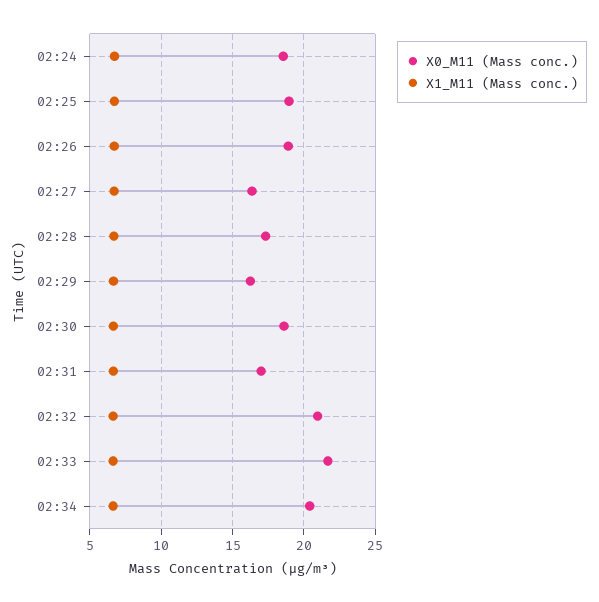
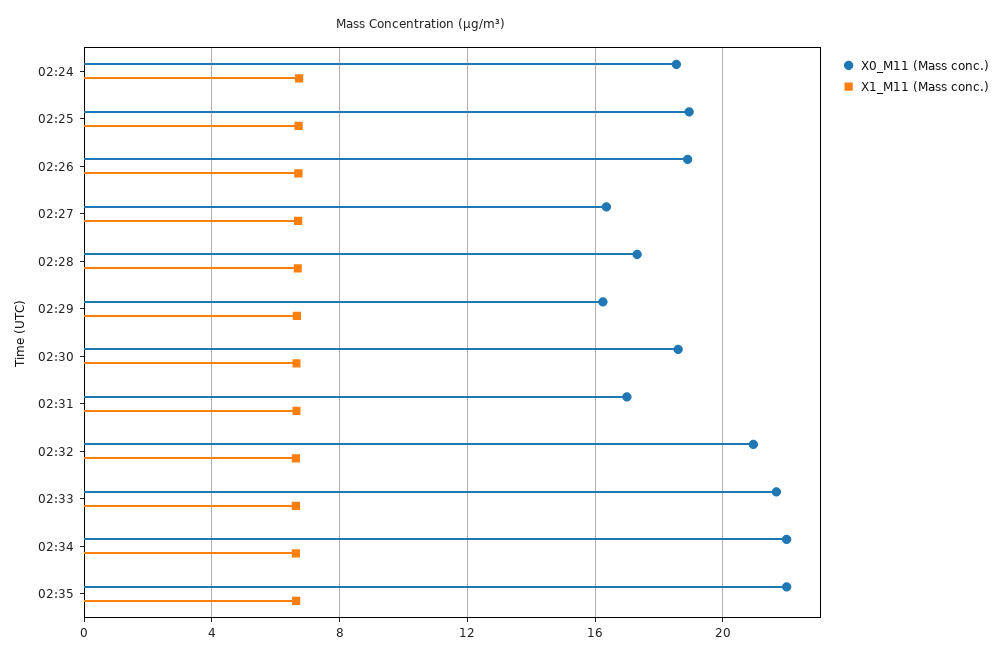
X0_M11 (Mass conc.), 02:34: 20.5 -> 22
X0_M11 (Mass conc.), 02:35: none -> 22
X1_M11 (Mass conc.), 02:35: none -> 6.5

